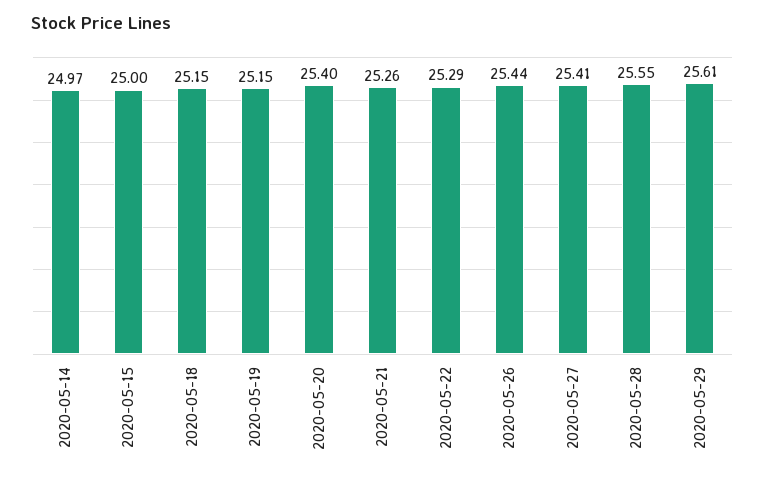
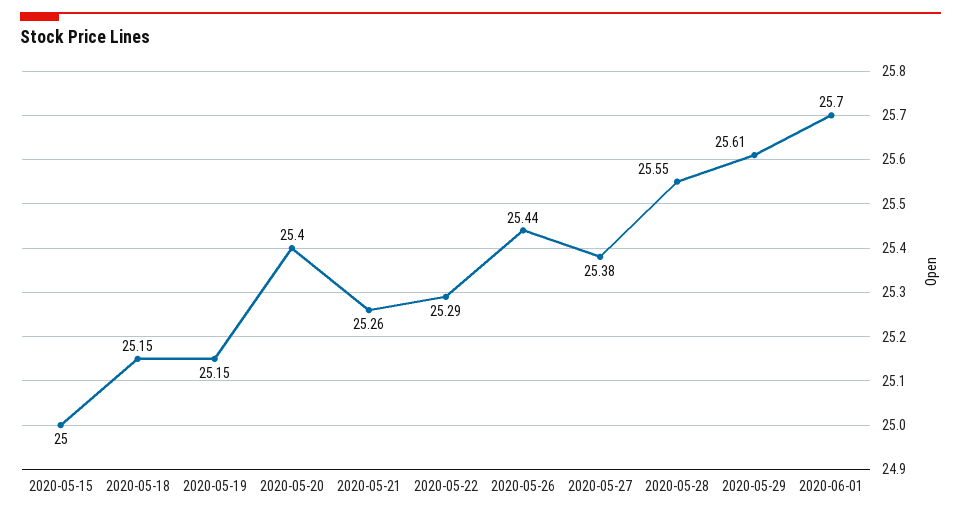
2020-05-14: 24.97 -> none
2020-05-27: 25.41 -> 25.38
2020-06-01: none -> 25.7

